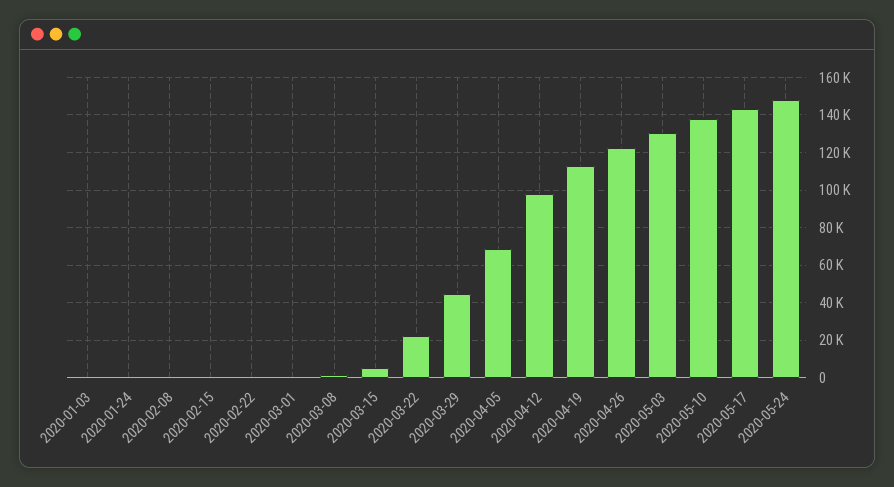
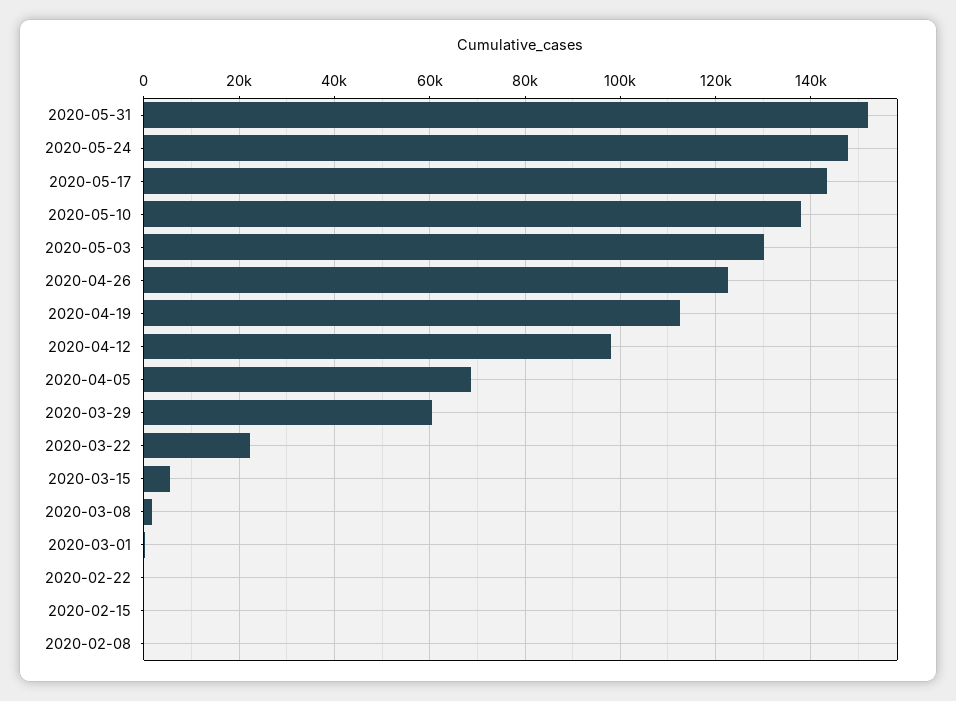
2020-01-03: 0 -> none
2020-01-24: 0 -> none
2020-03-29: 45000 -> 60000
2020-05-31: none -> 152000

